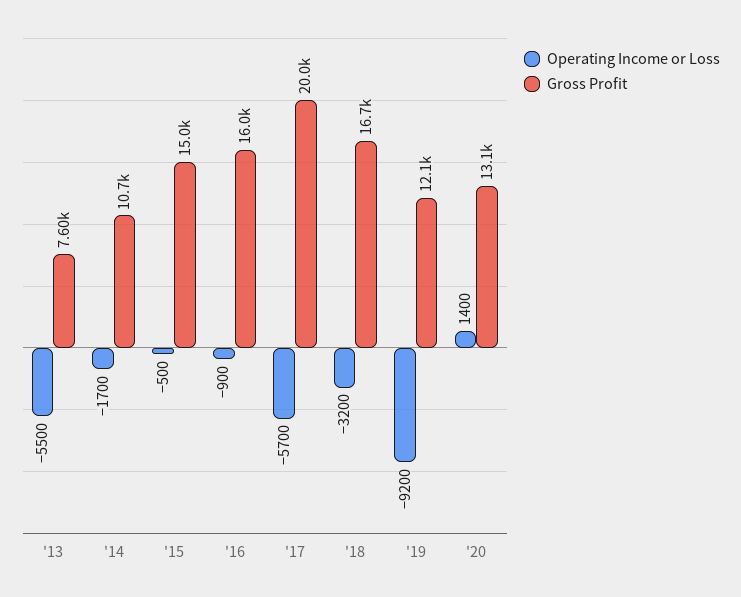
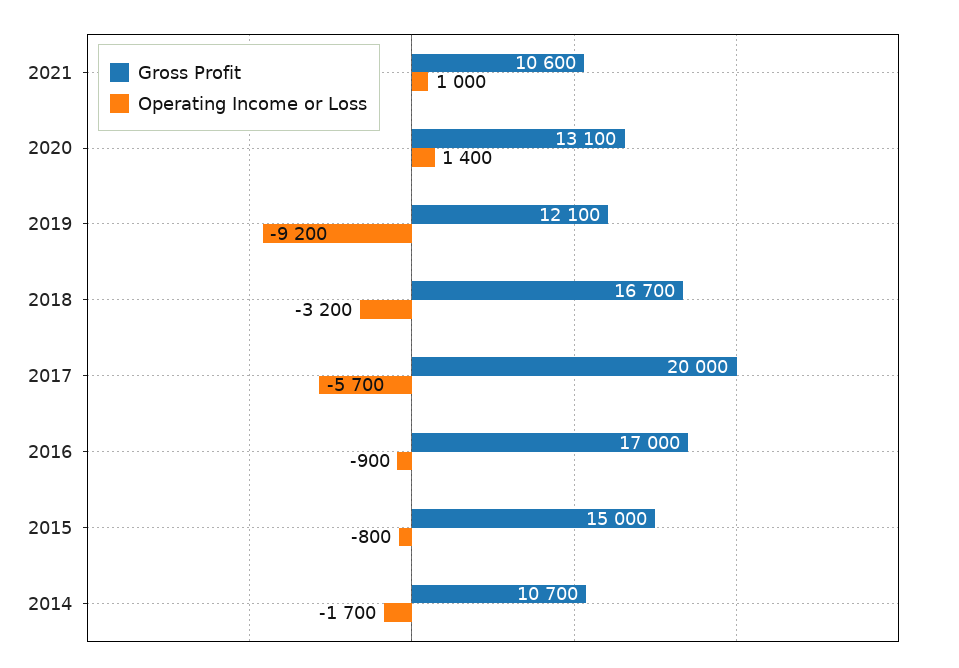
Operating Income or Loss, '13: -5500 -> none
Gross Profit, '13: 7600 -> none
Operating Income or Loss, '15: -500 -> -800
Gross Profit, '16: 16000 -> 17000
Gross Profit, 2021: none -> 10600
Operating Income or Loss, 2021: none -> 1000

